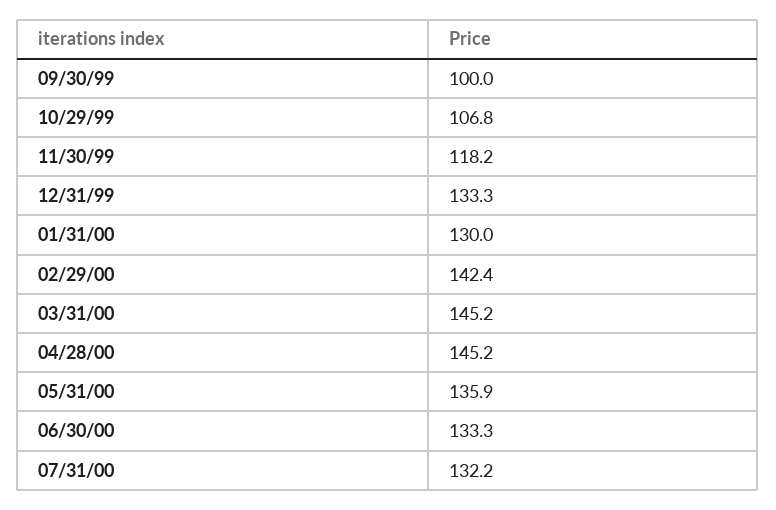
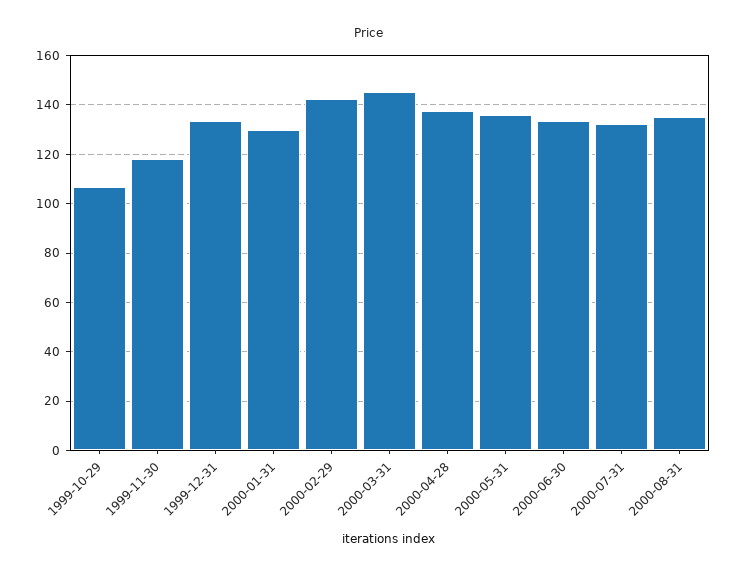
09/30/99: 100 -> none
04/28/00: 145.2 -> 137.5
2000-08-31: none -> 135

